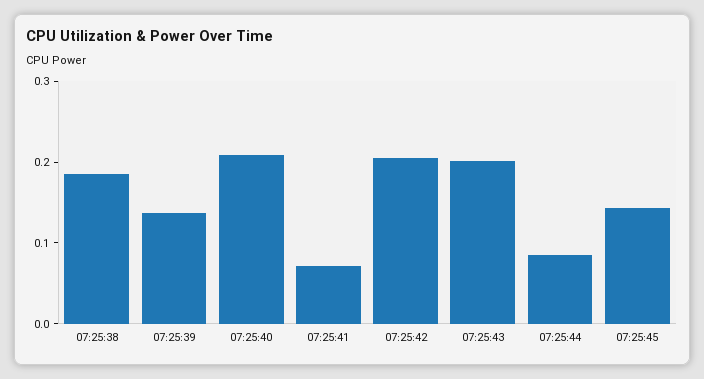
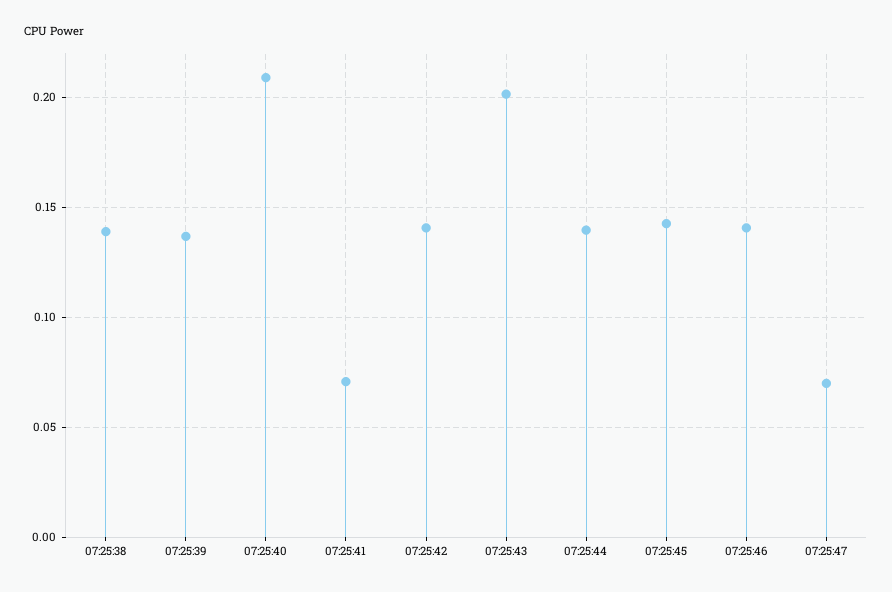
07:25:38: 0.18 -> 0.14
07:25:42: 0.2 -> 0.14
07:25:44: 0.08 -> 0.14
07:25:46: none -> 0.14
07:25:47: none -> 0.07

